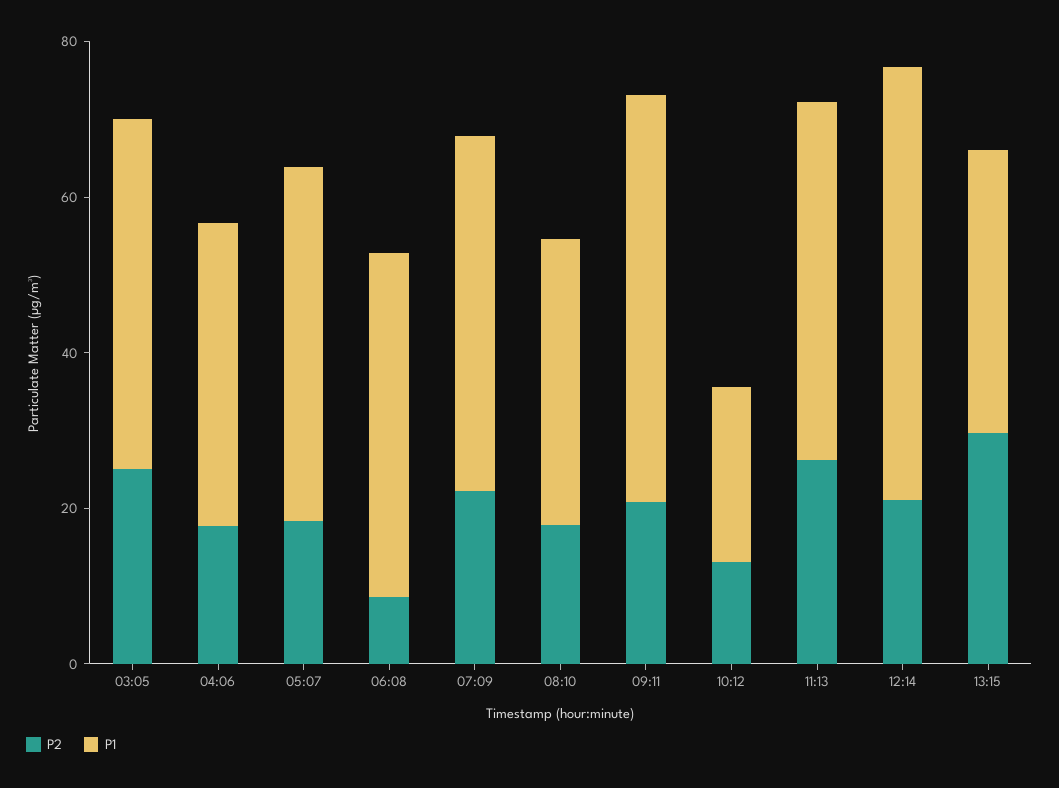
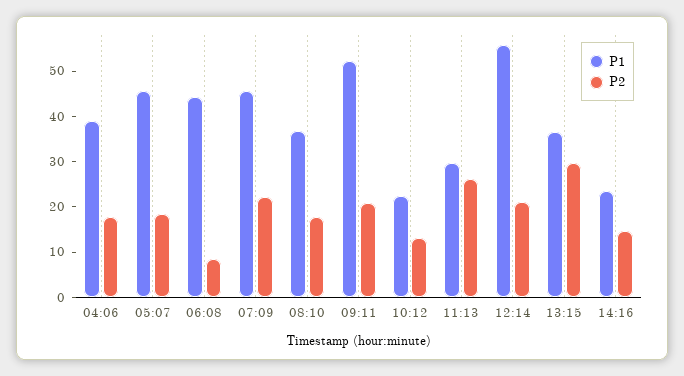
P2, 03:05: 25 -> none
P1, 03:05: 45 -> none
P1, 11:13: 45 -> 30
P1, 14:16: none -> 24
P2, 14:16: none -> 14

